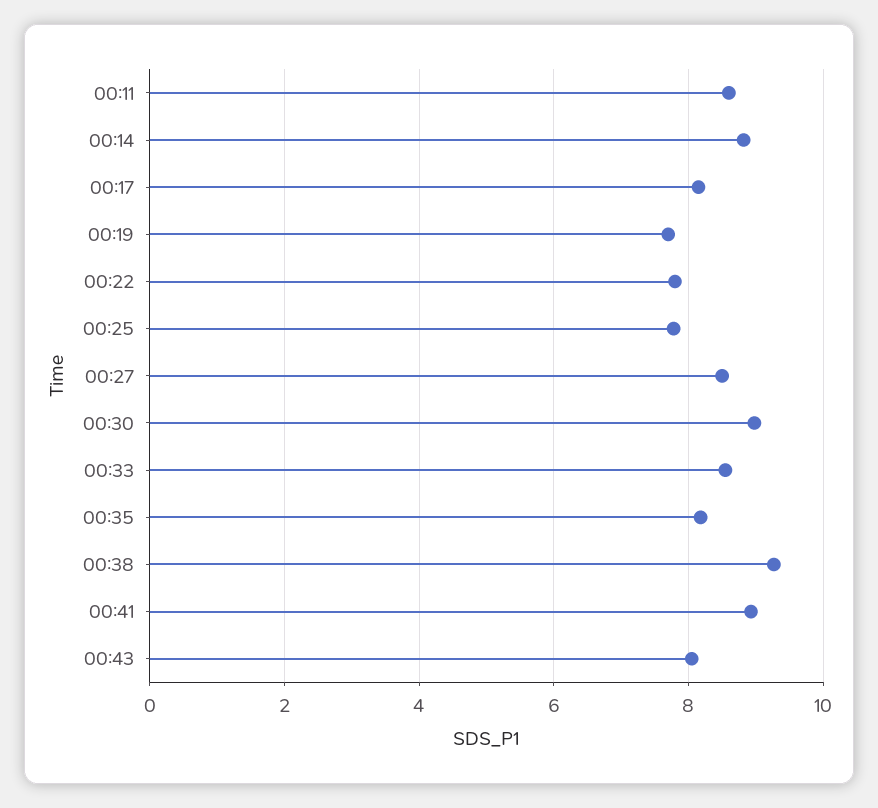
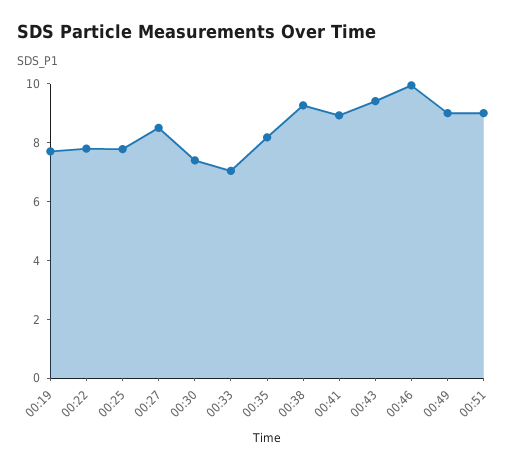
00:11: 8.6 -> none
00:14: 8.8 -> none
00:17: 8.2 -> none
00:30: 9 -> 7.5
00:33: 8.6 -> 7
00:43: 8 -> 9.5
00:46: none -> 10
00:49: none -> 9
00:51: none -> 9

